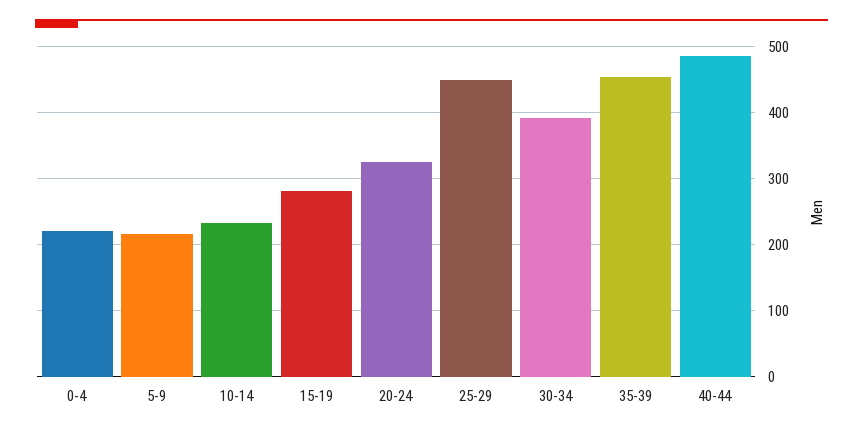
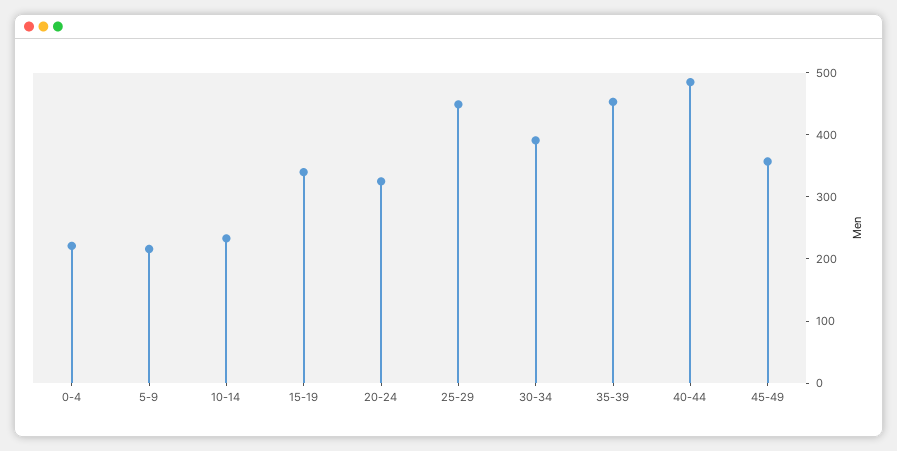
15-19: 280 -> 340
45-49: none -> 360

